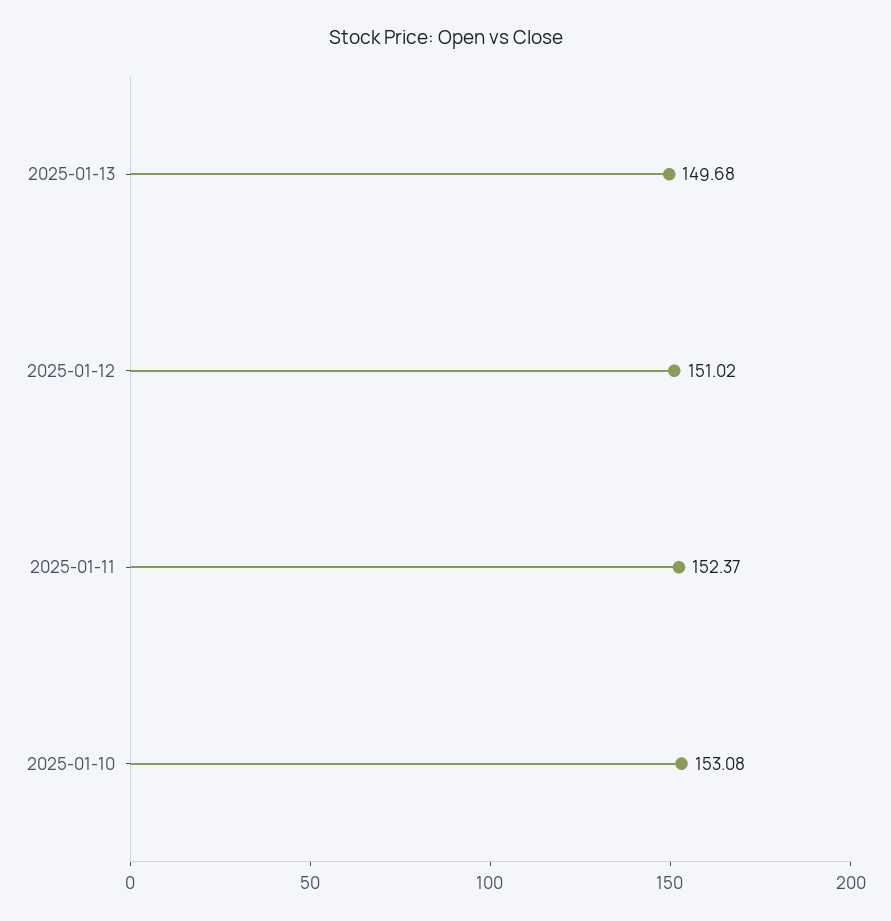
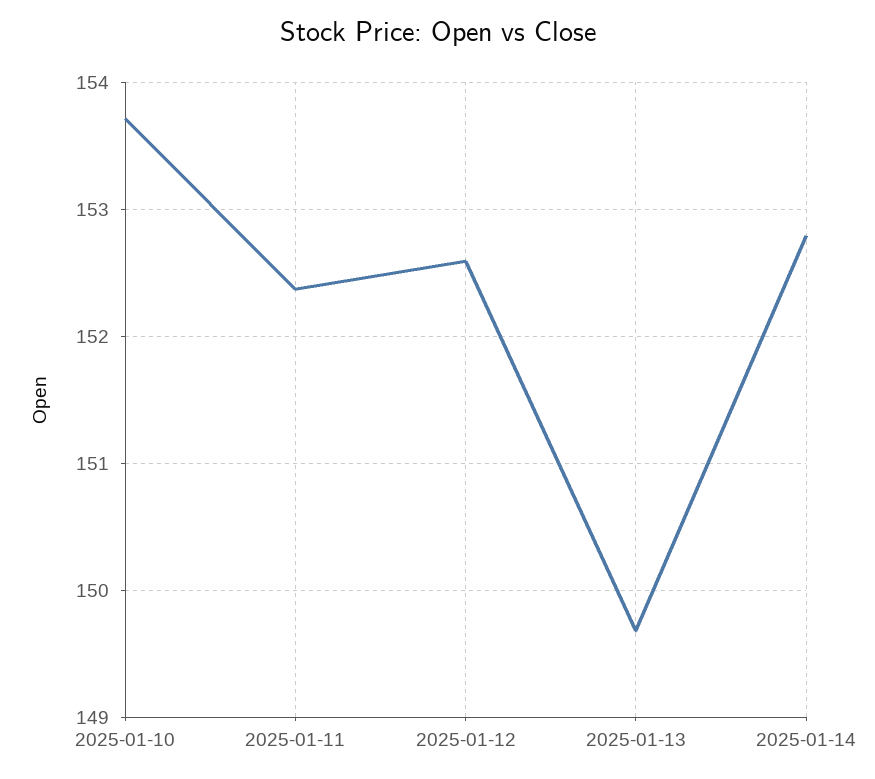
2025-01-12: 151.02 -> 152.6
2025-01-10: 153.08 -> 153.7
2025-01-14: none -> 152.8

